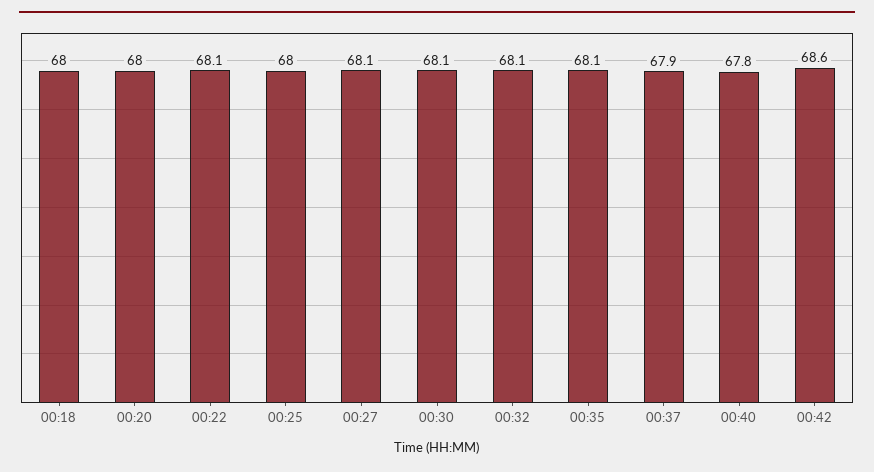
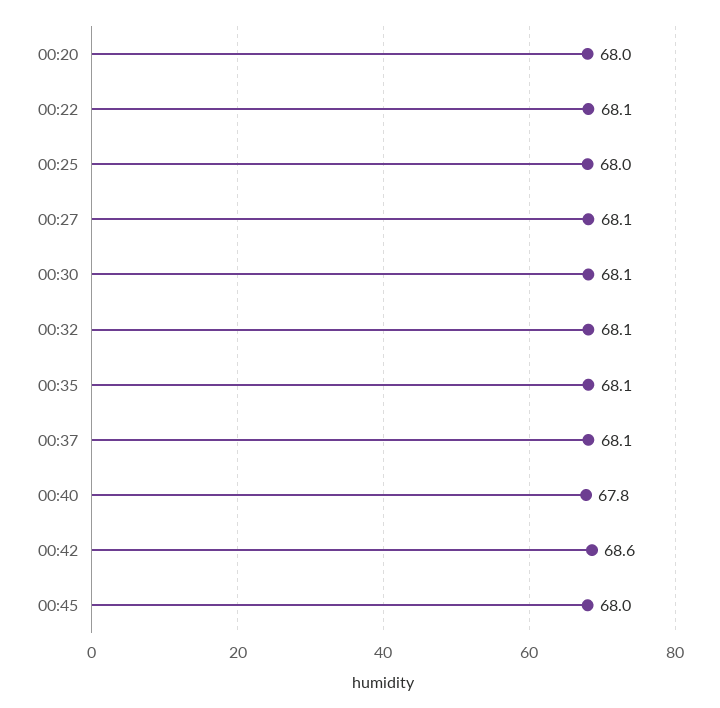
00:18: 68 -> none
00:37: 67.9 -> 68.1
00:45: none -> 68

